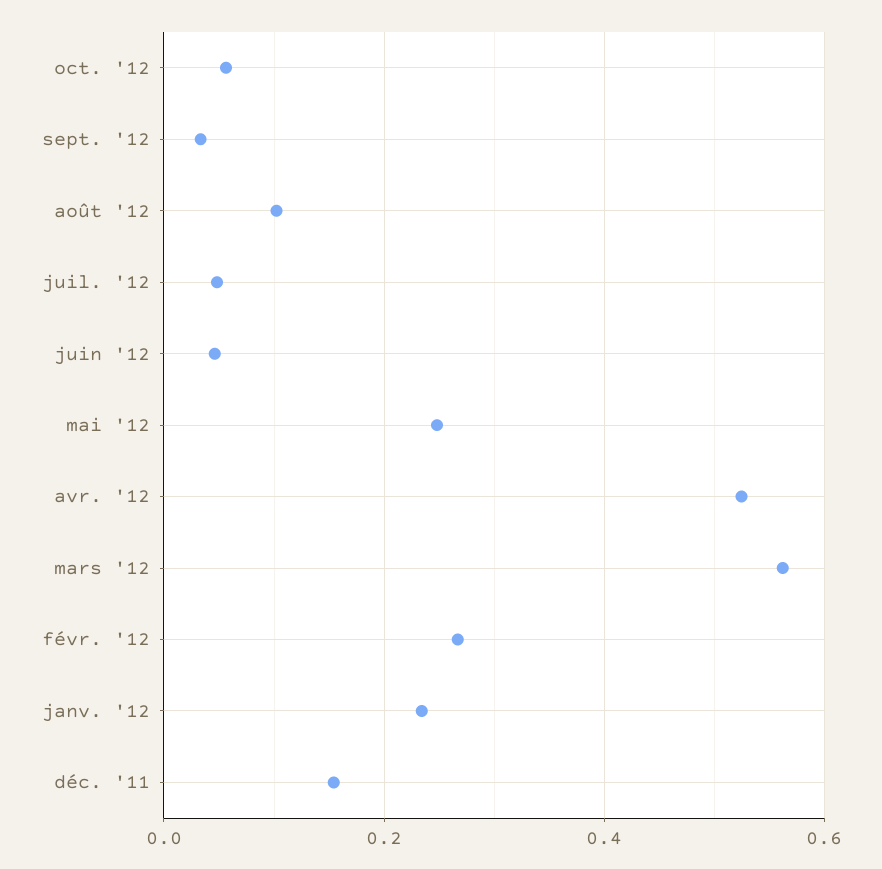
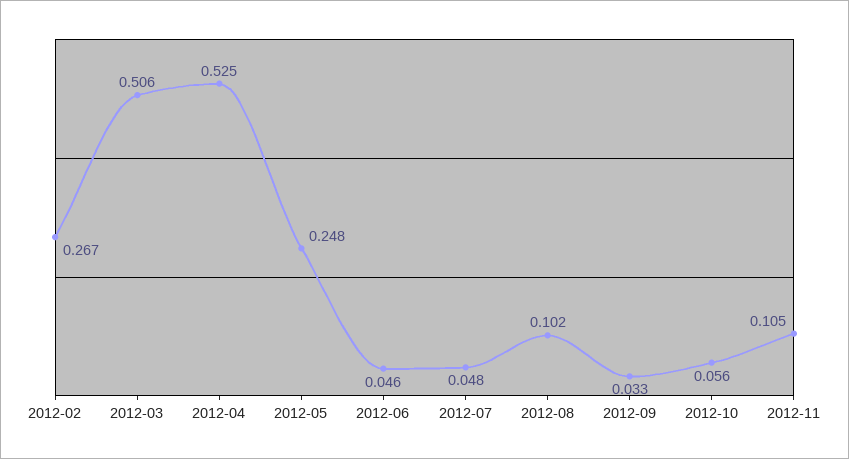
mars '12: 0.56 -> 0.506
janv. '12: 0.24 -> none
déc. '11: 0.16 -> none
2012-11: none -> 0.105

